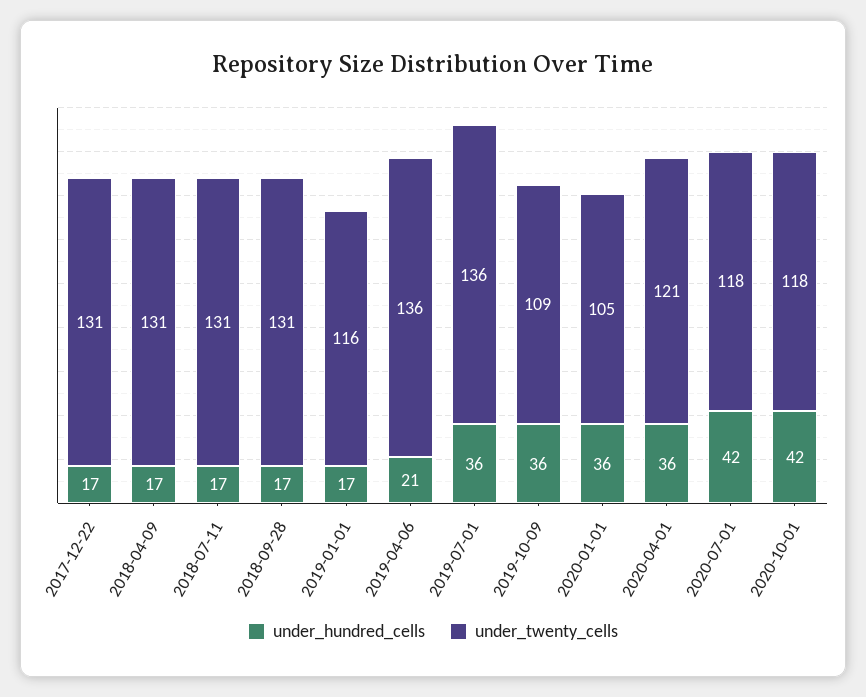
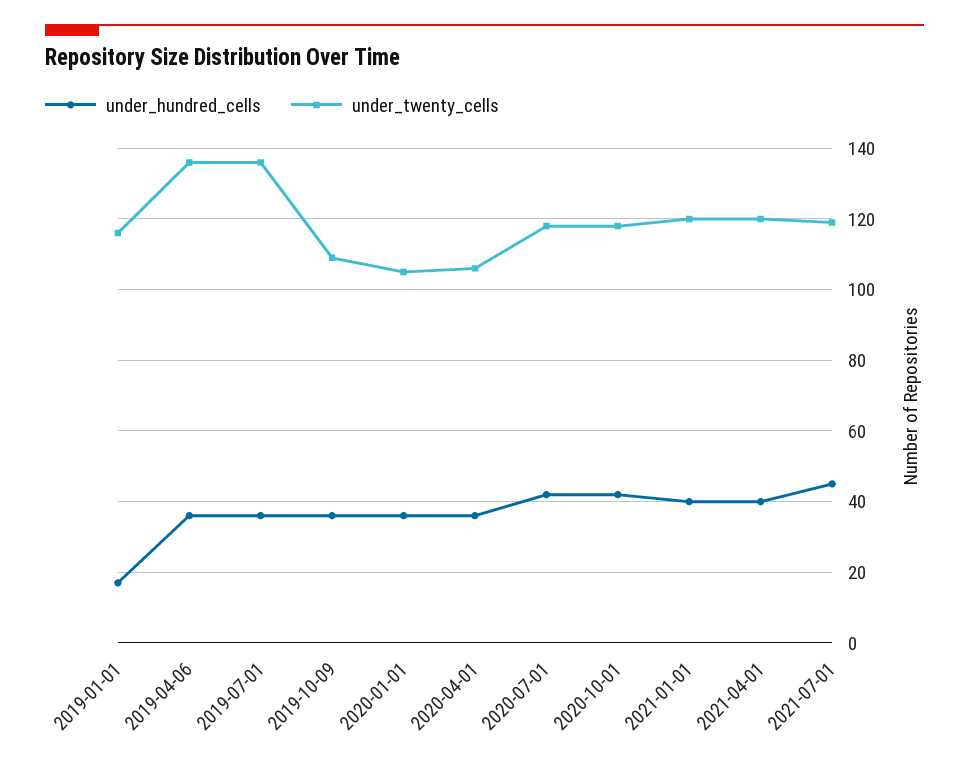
under_hundred_cells, 2017-12-22: 17 -> none
under_twenty_cells, 2017-12-22: 131 -> none
under_hundred_cells, 2018-04-09: 17 -> none
under_twenty_cells, 2018-04-09: 131 -> none
under_hundred_cells, 2018-07-11: 17 -> none
under_twenty_cells, 2018-07-11: 131 -> none
under_hundred_cells, 2018-09-28: 17 -> none
under_twenty_cells, 2018-09-28: 131 -> none
under_hundred_cells, 2019-04-06: 21 -> 35
under_twenty_cells, 2020-04-01: 121 -> 105
under_hundred_cells, 2021-01-01: none -> 40
under_twenty_cells, 2021-01-01: none -> 120
under_hundred_cells, 2021-04-01: none -> 40
under_twenty_cells, 2021-04-01: none -> 120
under_hundred_cells, 2021-07-01: none -> 45
under_twenty_cells, 2021-07-01: none -> 120

